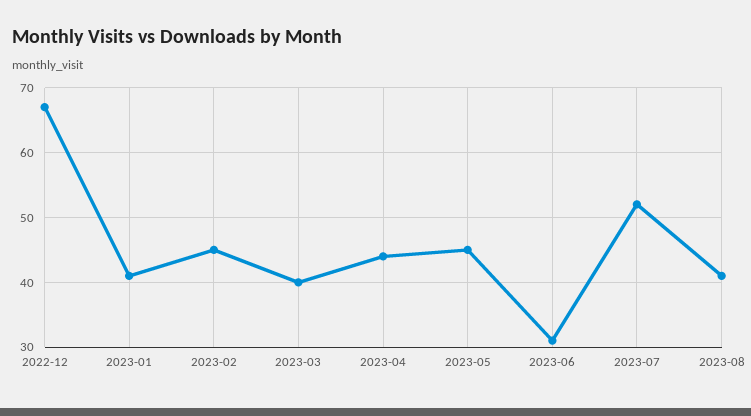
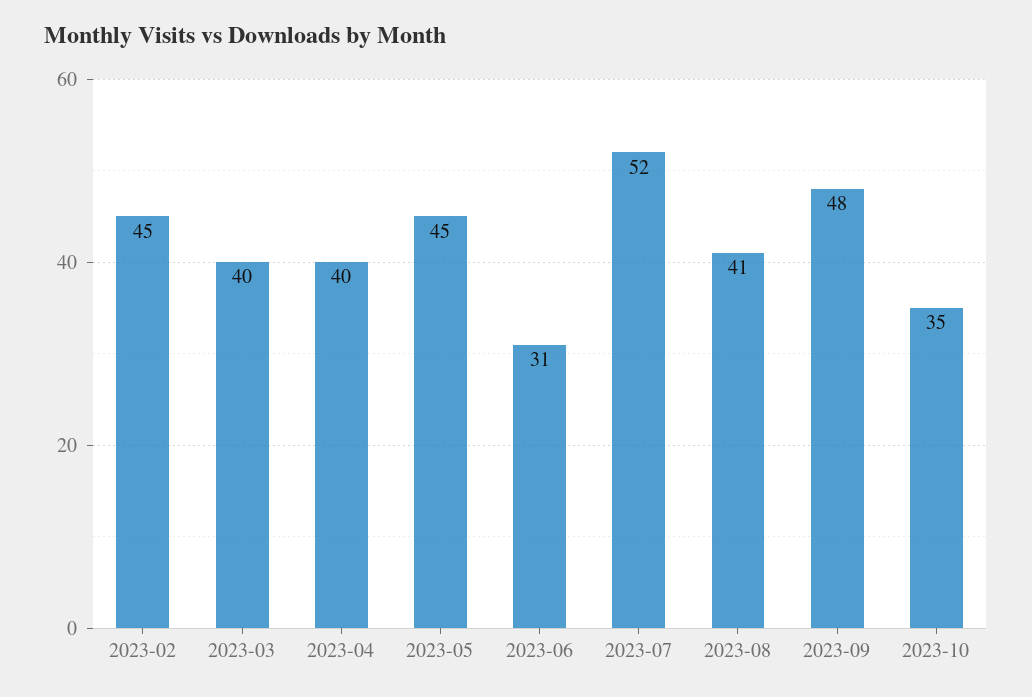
2022-12: 67 -> none
2023-01: 41 -> none
2023-04: 44 -> 40
2023-09: none -> 48
2023-10: none -> 35

